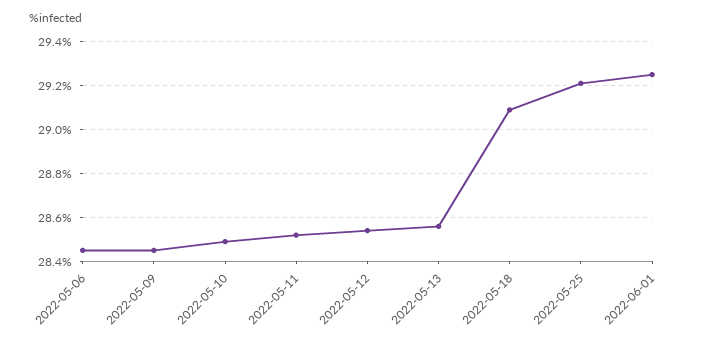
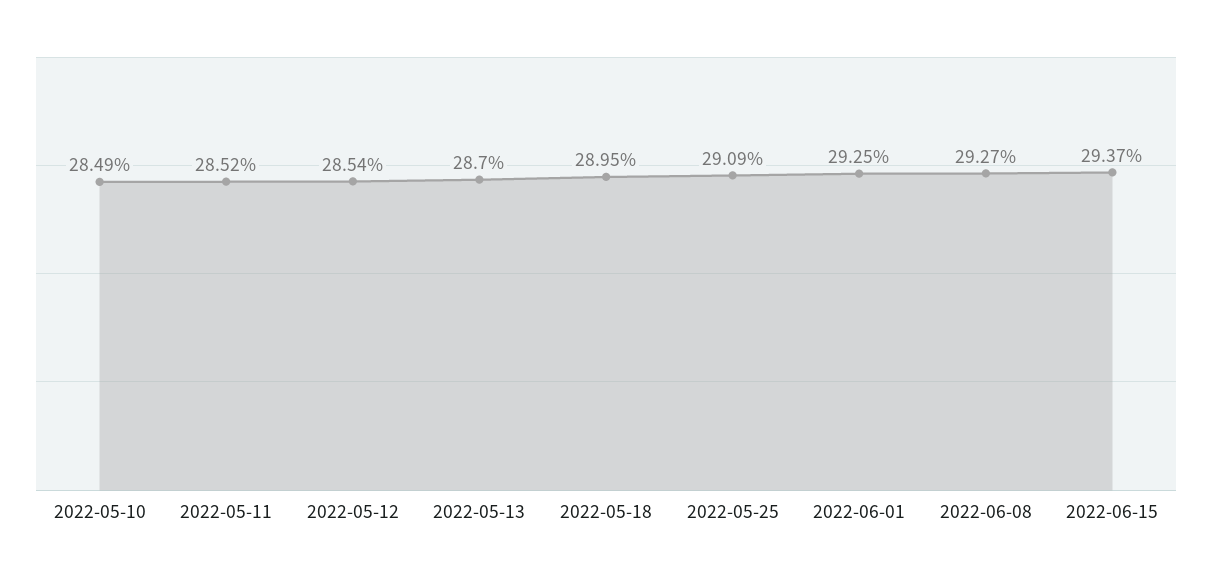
2022-05-06: 28.45 -> none
2022-05-09: 28.45 -> none
2022-05-13: 28.55 -> 28.7
2022-05-18: 29.1 -> 28.95
2022-05-25: 29.2 -> 29.09
2022-06-08: none -> 29.27
2022-06-15: none -> 29.37

